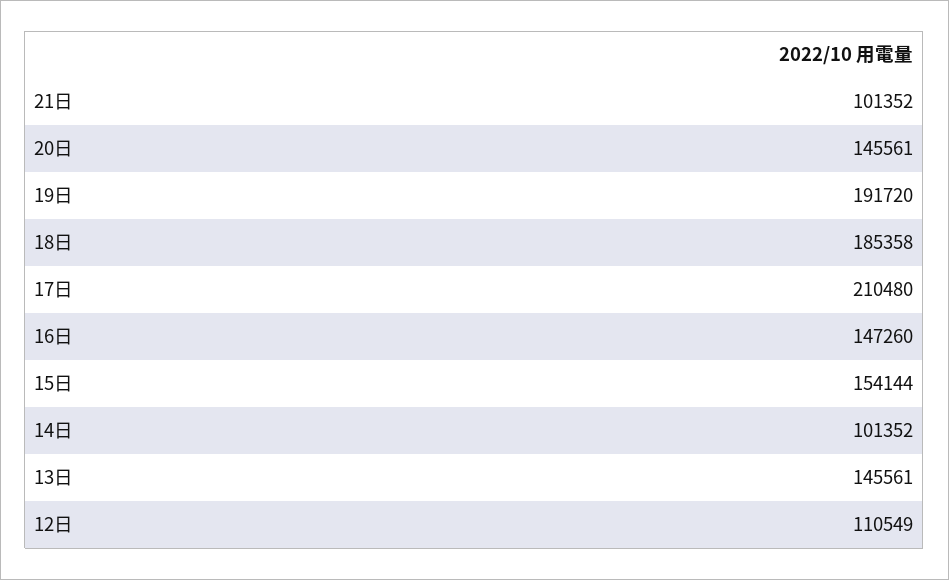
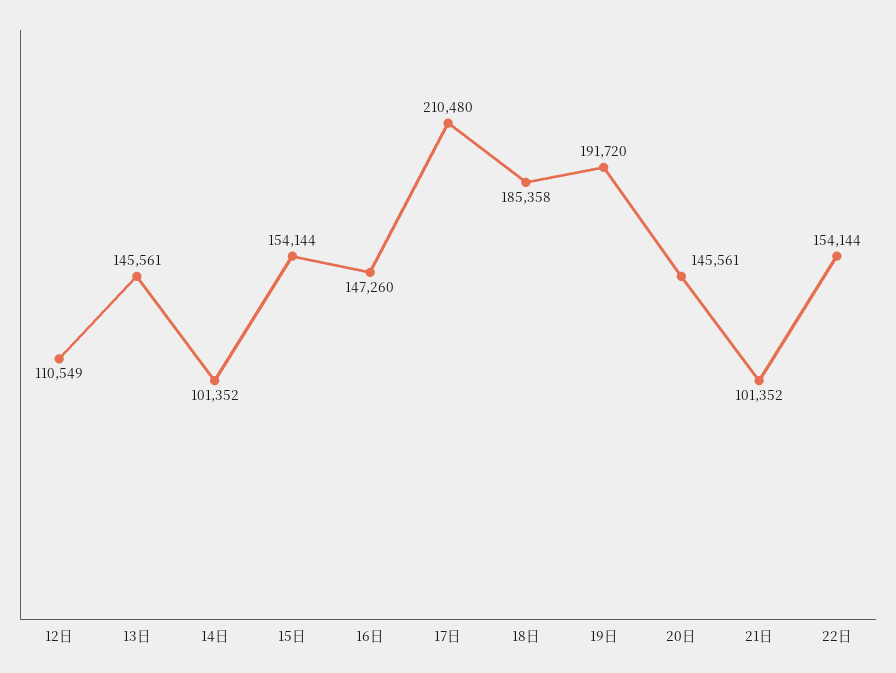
22日: none -> 154144

